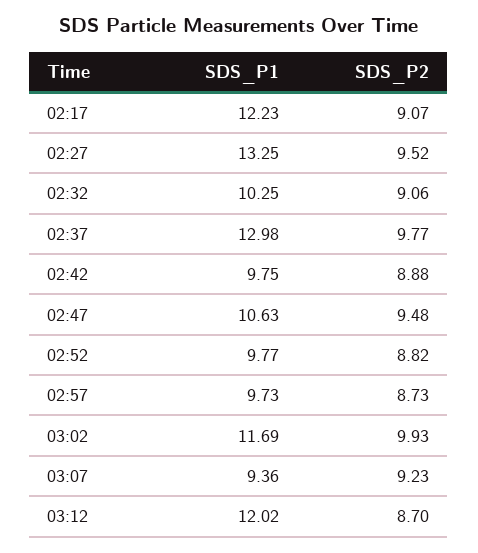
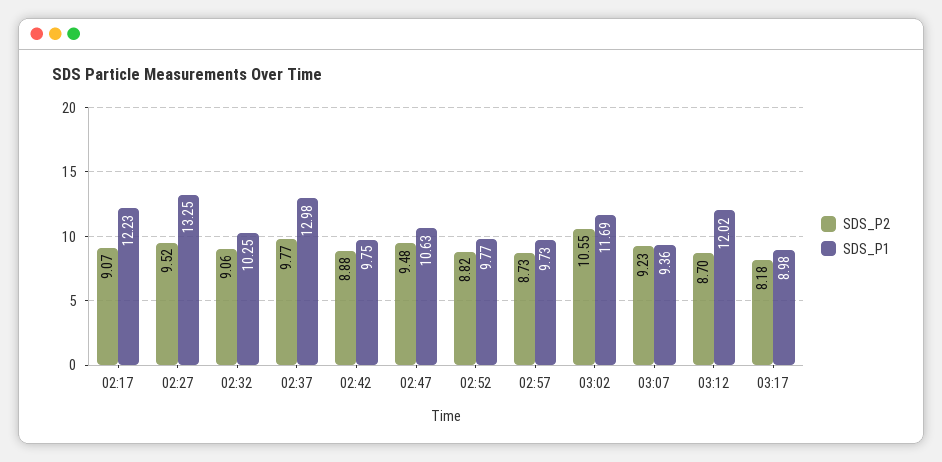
SDS_P2, 03:02: 9.93 -> 10.55
SDS_P2, 03:17: none -> 8.18
SDS_P1, 03:17: none -> 8.98

